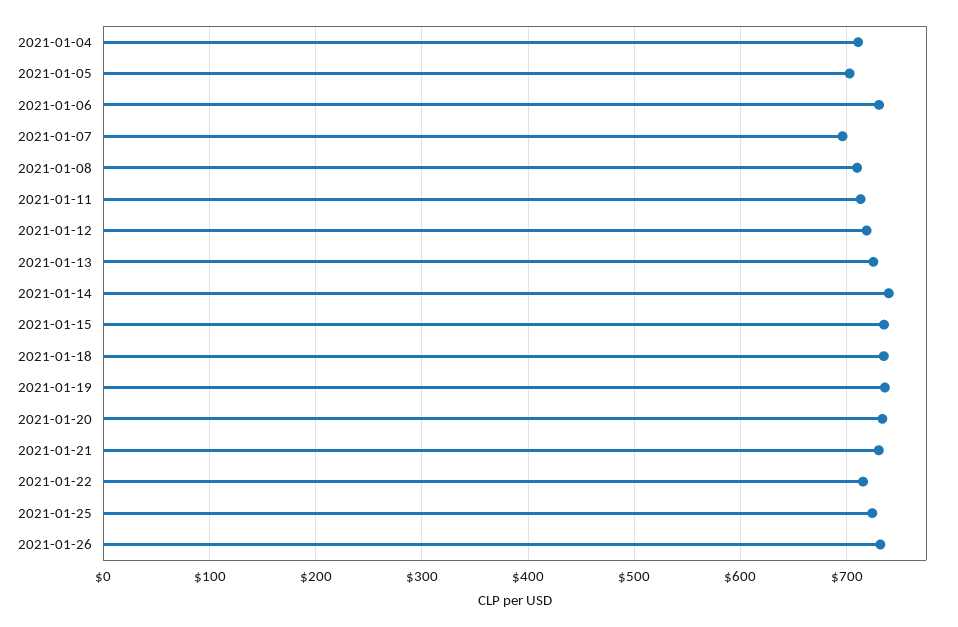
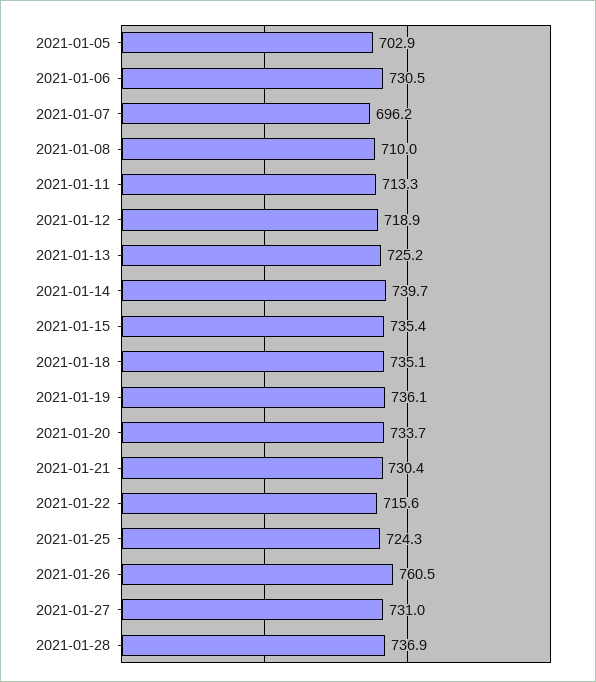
2021-01-04: 710 -> none
2021-01-26: 730 -> 760.5
2021-01-27: none -> 731
2021-01-28: none -> 736.9

